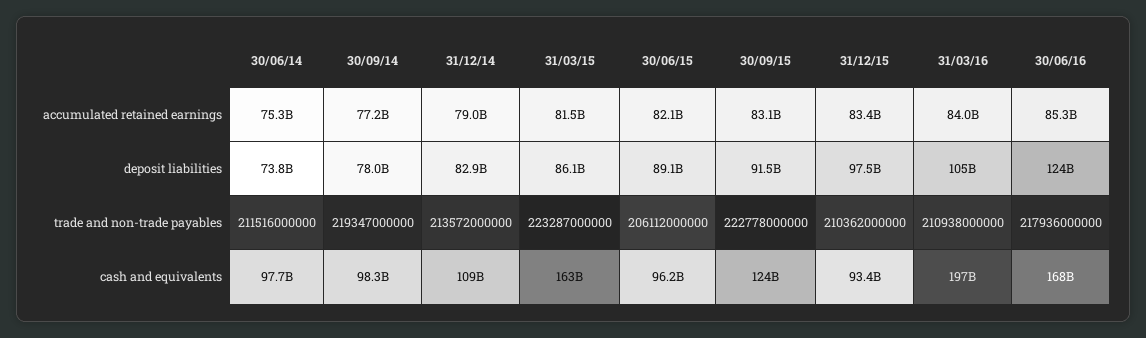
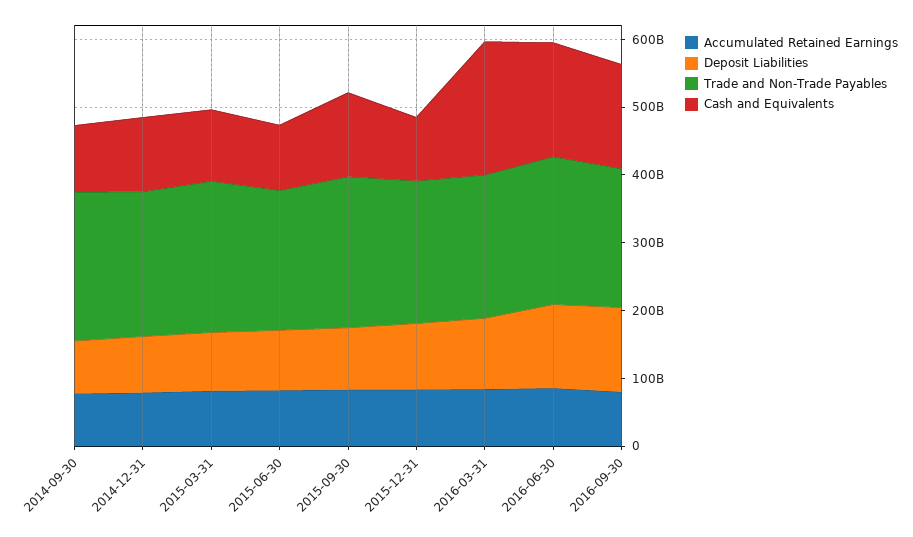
accumulated retained earnings, 30/06/14: 75300000000 -> none
deposit liabilities, 30/06/14: 73800000000 -> none
trade and non-trade payables, 30/06/14: 211516000000 -> none
cash and equivalents, 30/06/14: 97700000000 -> none
cash and equivalents, 31/03/15: 163000000000 -> 100000000000
accumulated retained earnings, 2016-09-30: none -> 80000000000
deposit liabilities, 2016-09-30: none -> 120000000000
trade and non-trade payables, 2016-09-30: none -> 200000000000
cash and equivalents, 2016-09-30: none -> 160000000000

